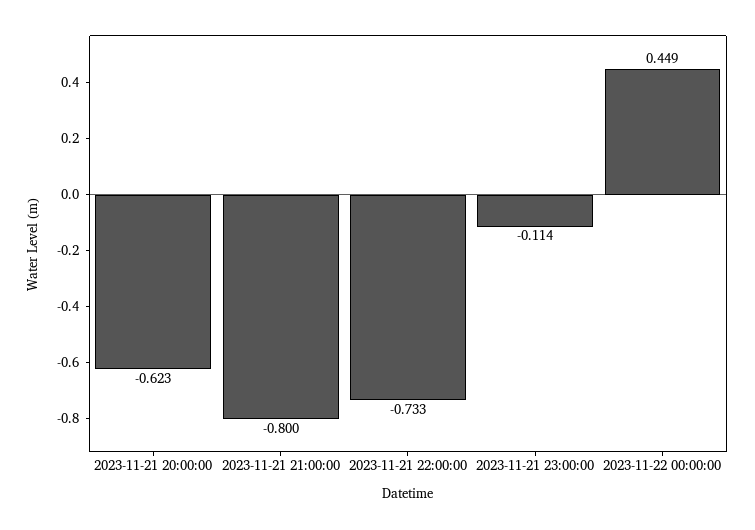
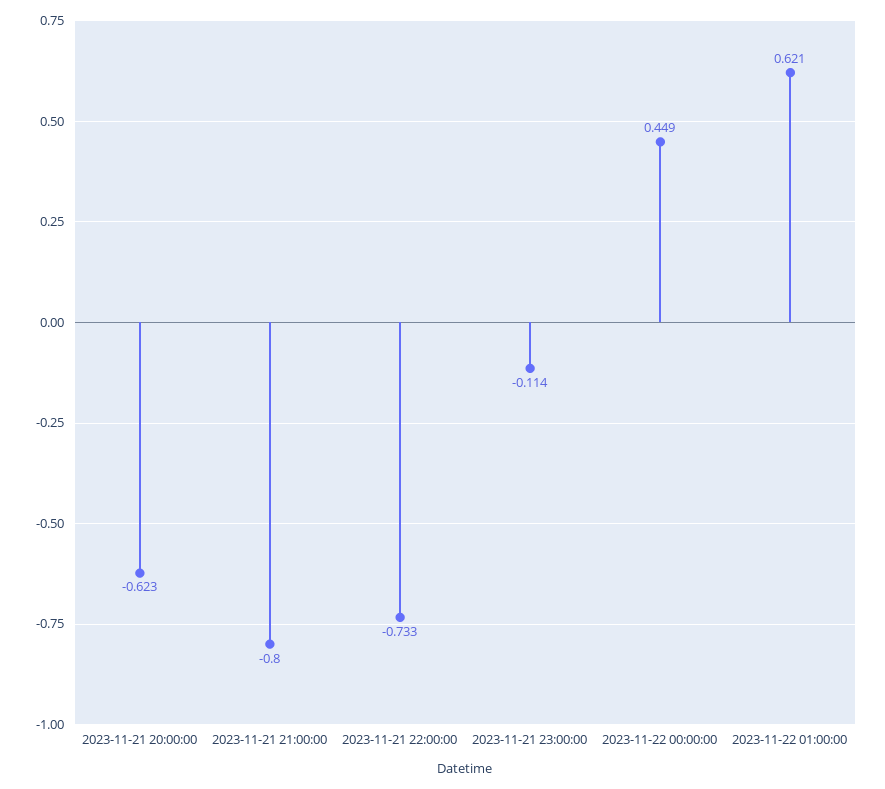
2023-11-22 01:00:00: none -> 0.621

